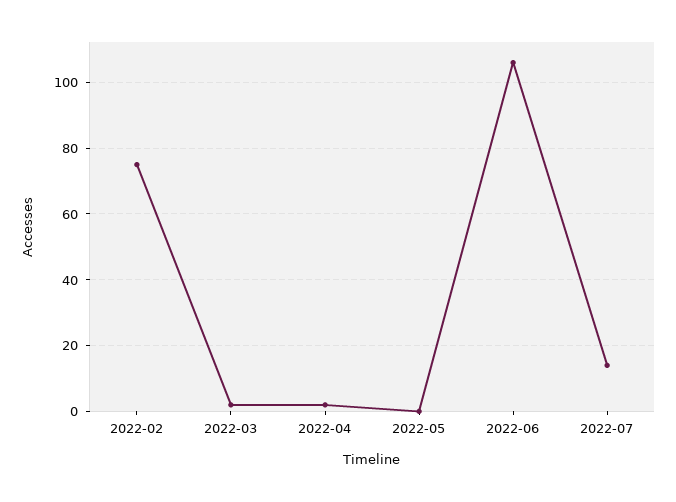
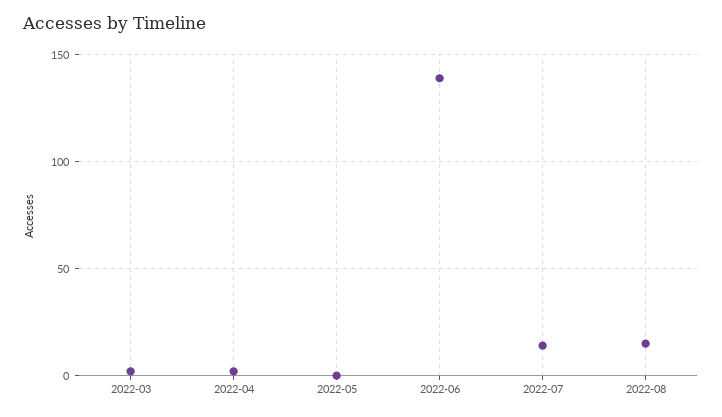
2022-02: 75 -> none
2022-06: 105 -> 140
2022-08: none -> 15

